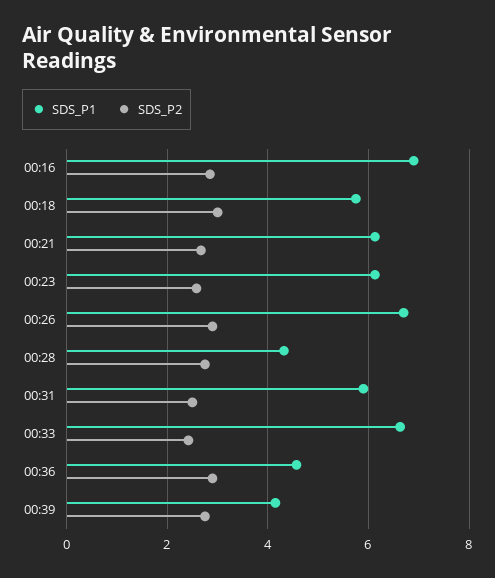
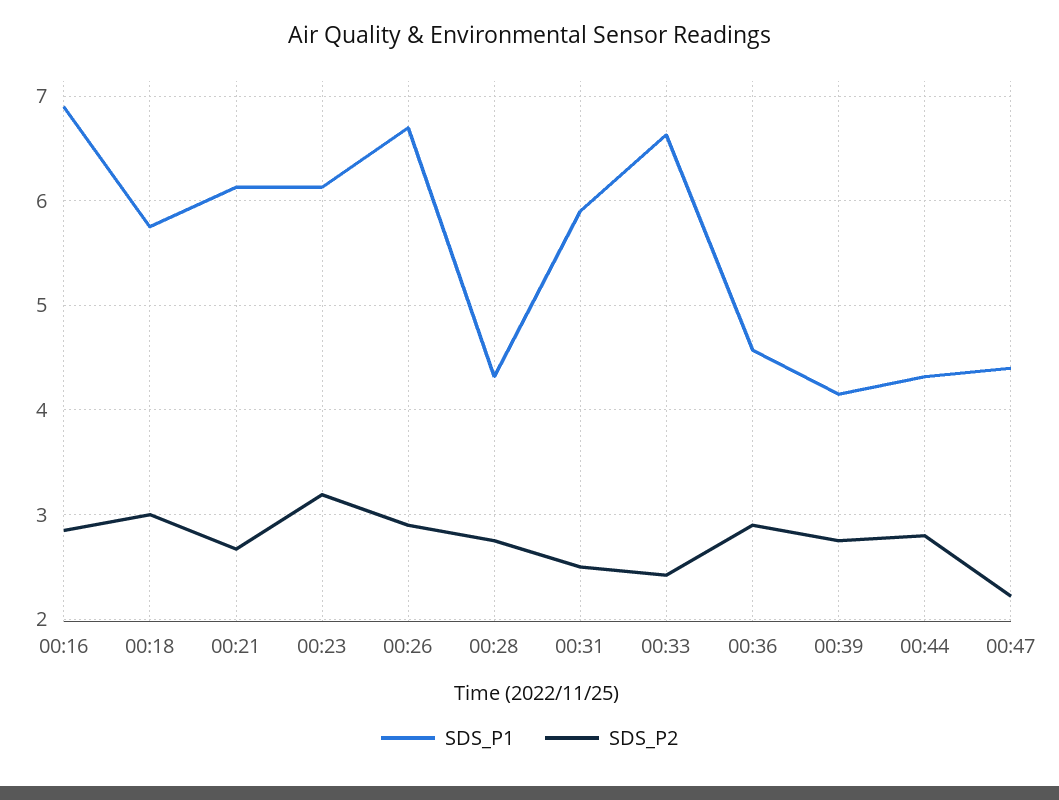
SDS_P2, 00:23: 2.6 -> 3.2
SDS_P1, 00:44: none -> 4.3
SDS_P2, 00:44: none -> 2.8
SDS_P1, 00:47: none -> 4.4
SDS_P2, 00:47: none -> 2.2

